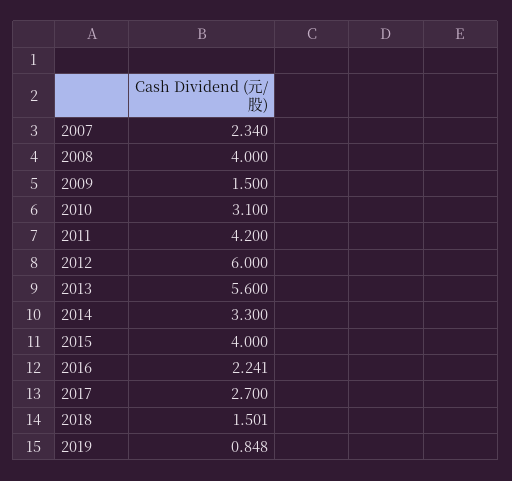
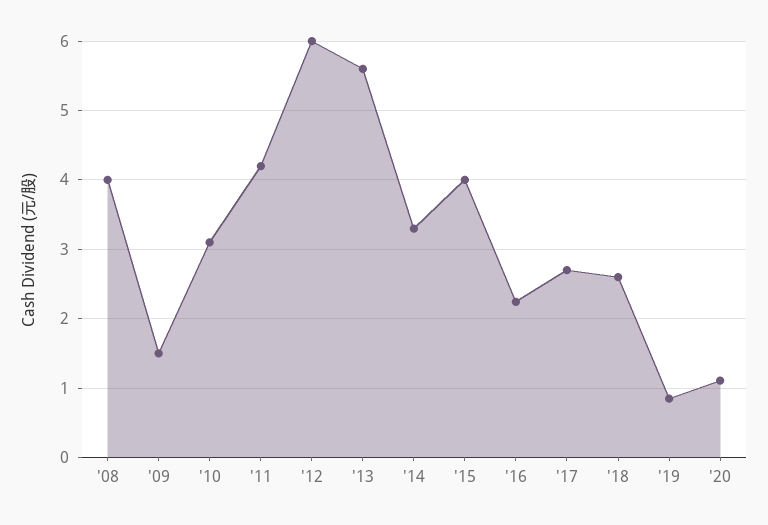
2007: 2.34 -> none
2018: 1.501 -> 2.6
'20: none -> 1.1

